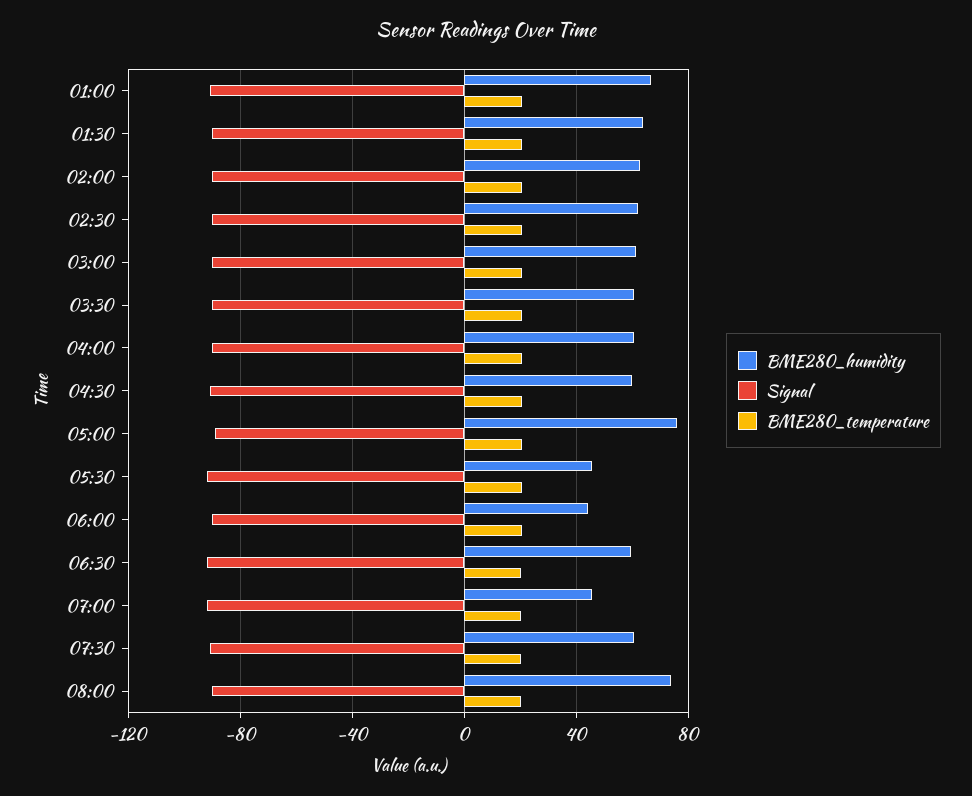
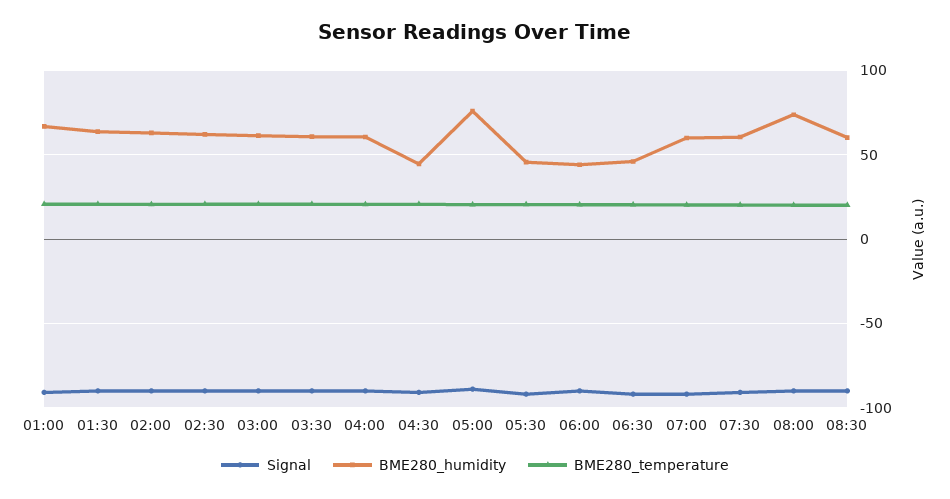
BME280_humidity, 04:30: 60 -> 45
BME280_humidity, 06:30: 60 -> 45
BME280_humidity, 07:00: 45 -> 60
Signal, 08:30: none -> -90
BME280_humidity, 08:30: none -> 60
BME280_temperature, 08:30: none -> 20

